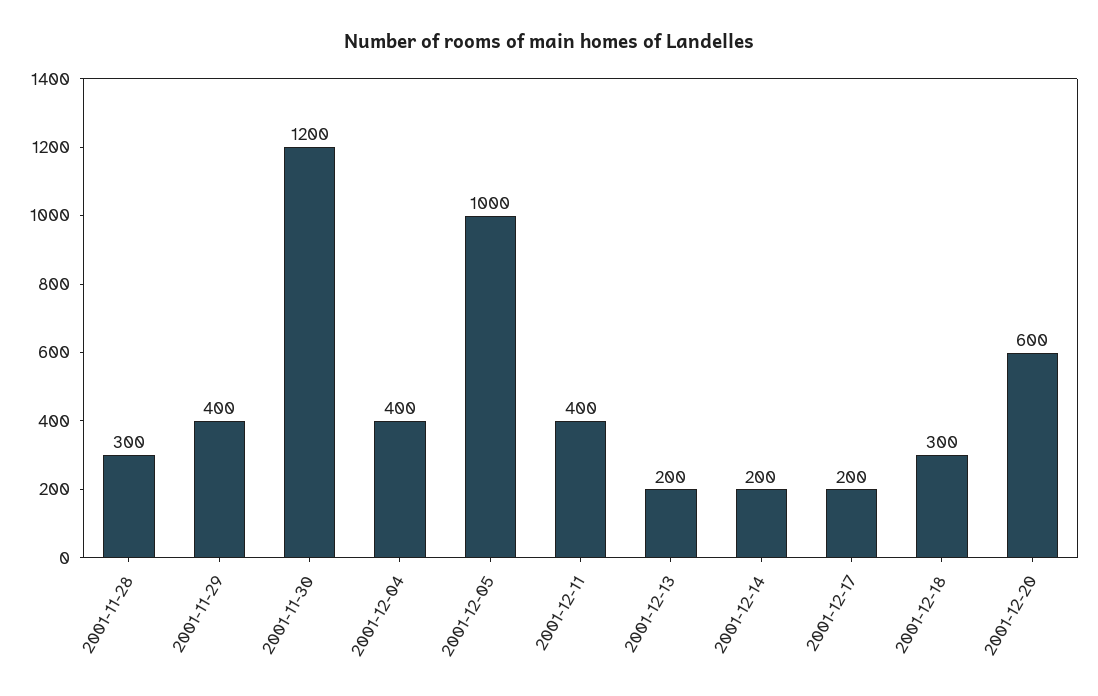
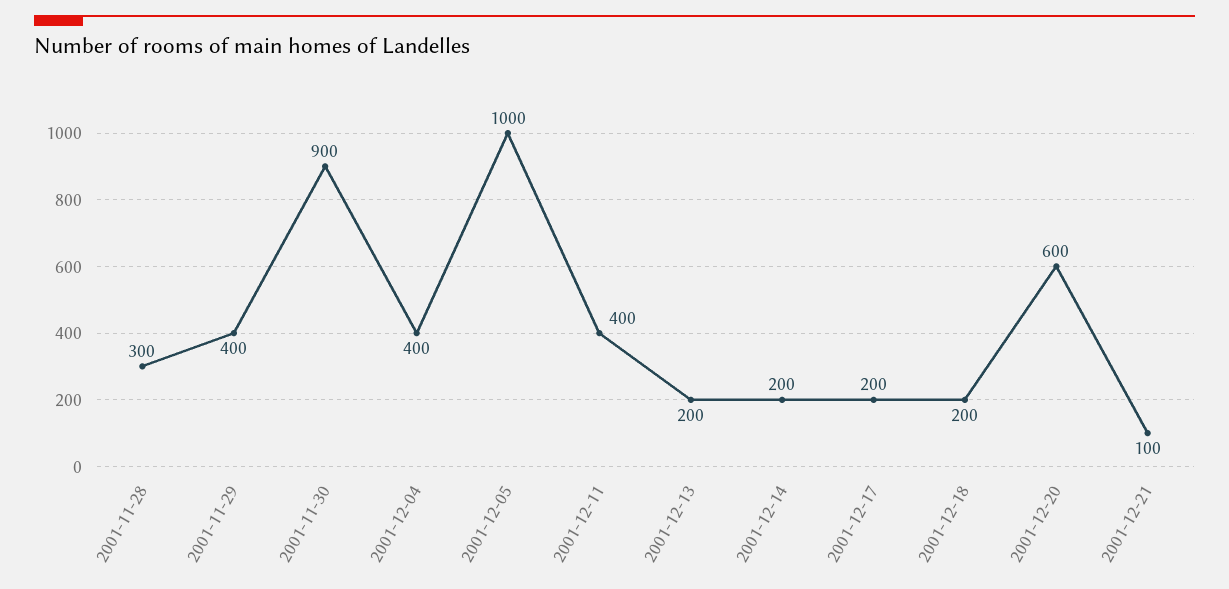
2001-11-30: 1200 -> 900
2001-12-18: 300 -> 200
2001-12-21: none -> 100

